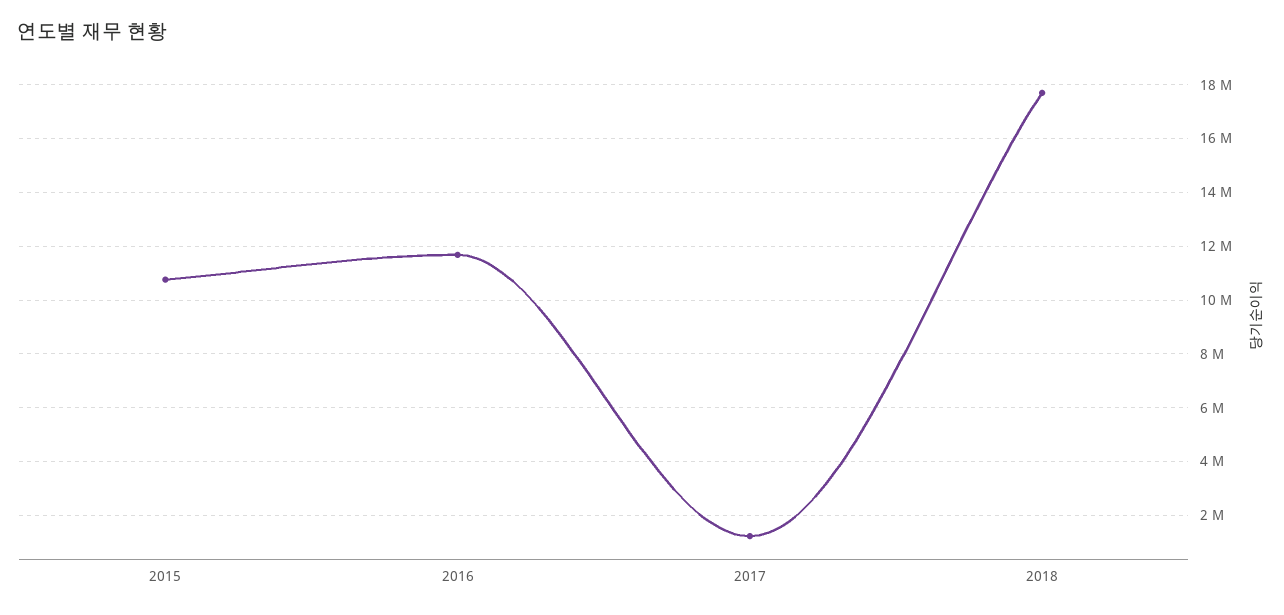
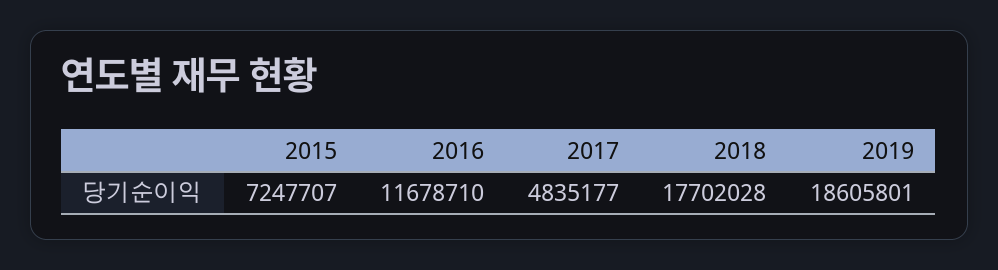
2015: 10750000 -> 7247707
2017: 1250000 -> 4835177
2019: none -> 18605801

